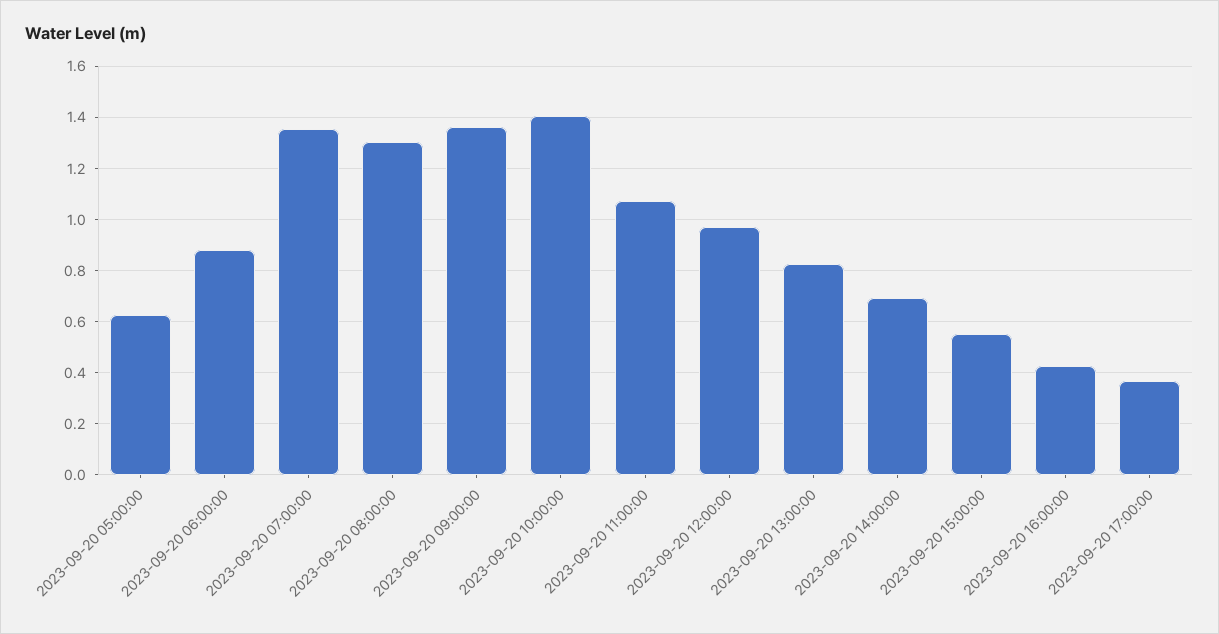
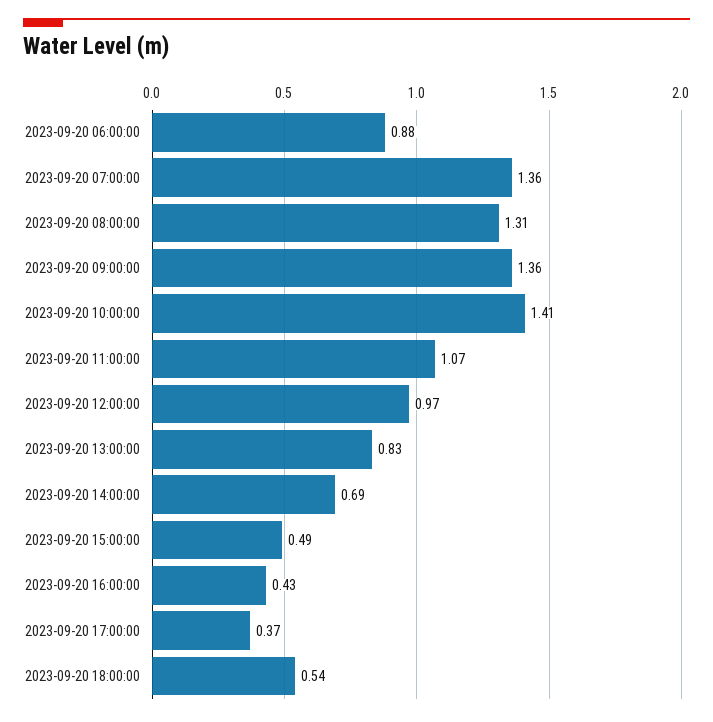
2023-09-20 05:00:00: 0.625 -> none
2023-09-20 15:00:00: 0.55 -> 0.49
2023-09-20 18:00:00: none -> 0.54

